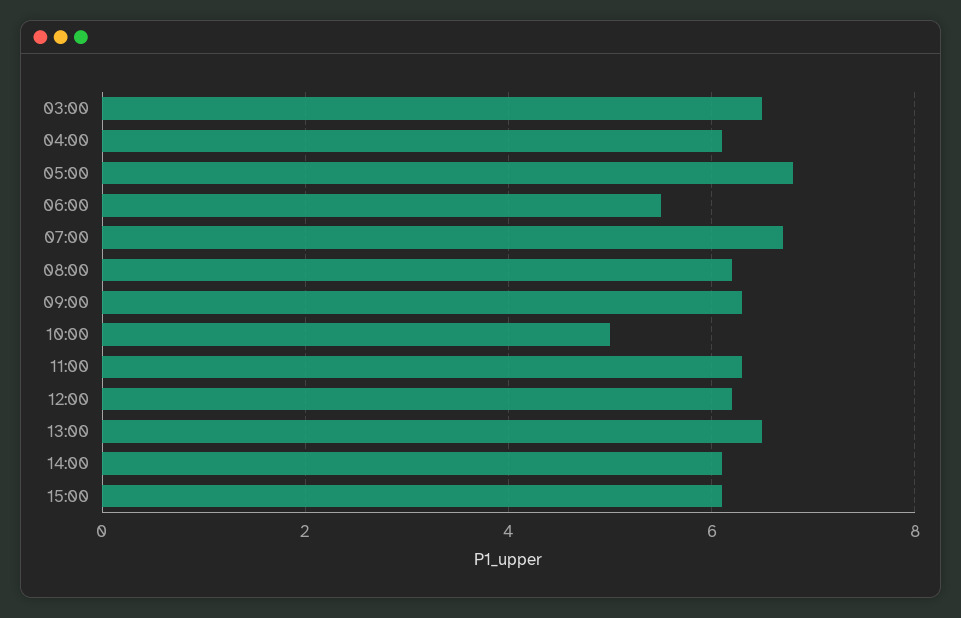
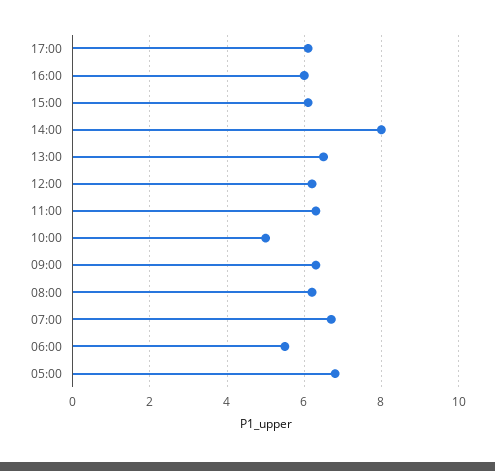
03:00: 6.5 -> none
04:00: 6 -> none
14:00: 6 -> 8
17:00: none -> 6
16:00: none -> 6

